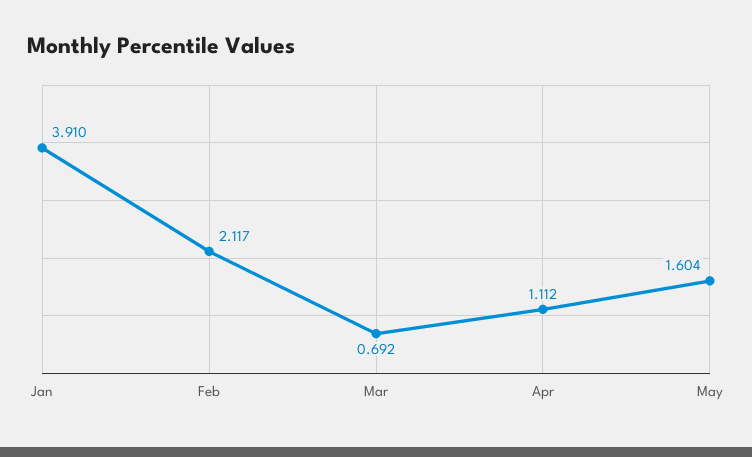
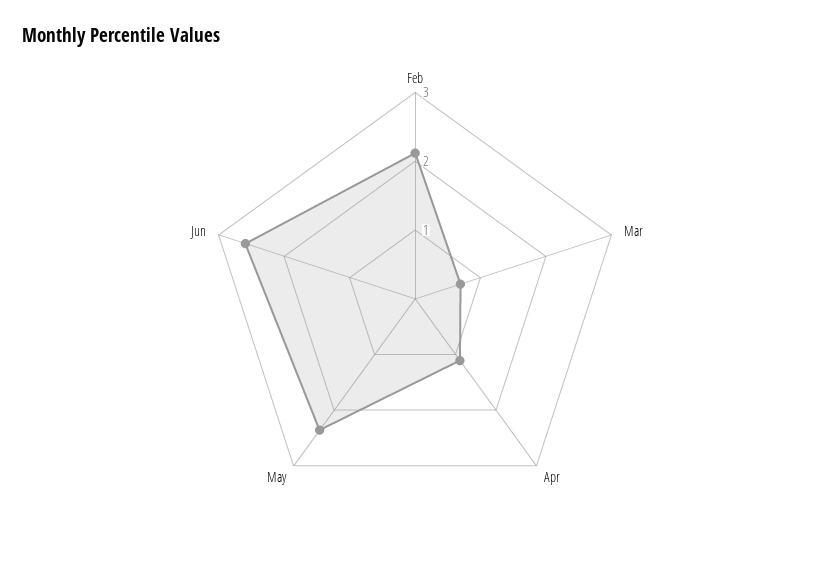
Jan: 3.91 -> none
May: 1.604 -> 2.4
Jun: none -> 2.6

